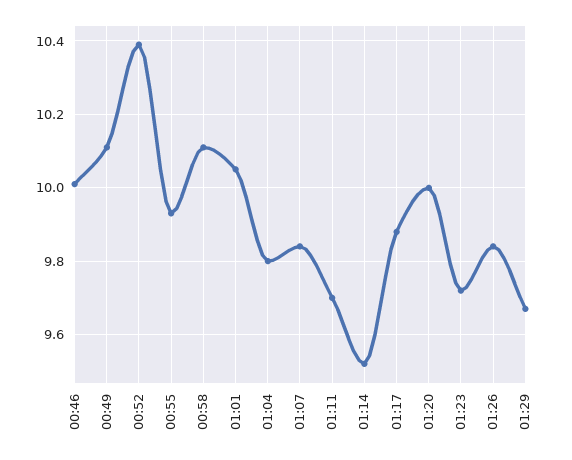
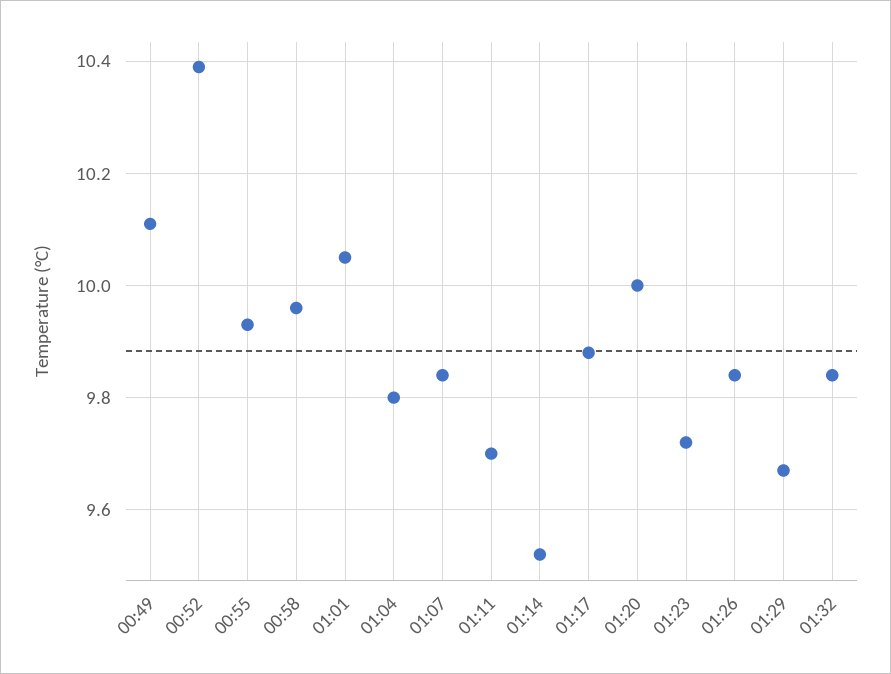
00:46: 10 -> none
00:58: 10.1 -> 9.95
01:32: none -> 9.85

